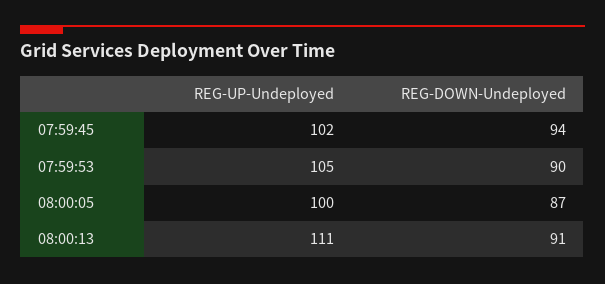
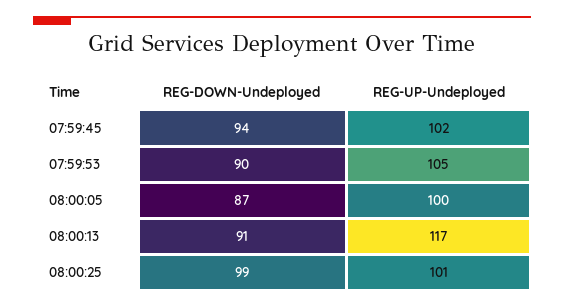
REG-UP-Undeployed, 08:00:13: 111 -> 117
REG-DOWN-Undeployed, 08:00:25: none -> 99
REG-UP-Undeployed, 08:00:25: none -> 101

